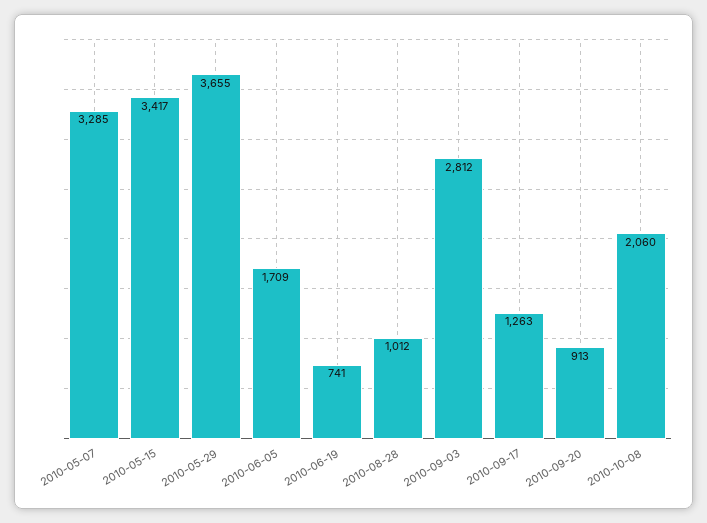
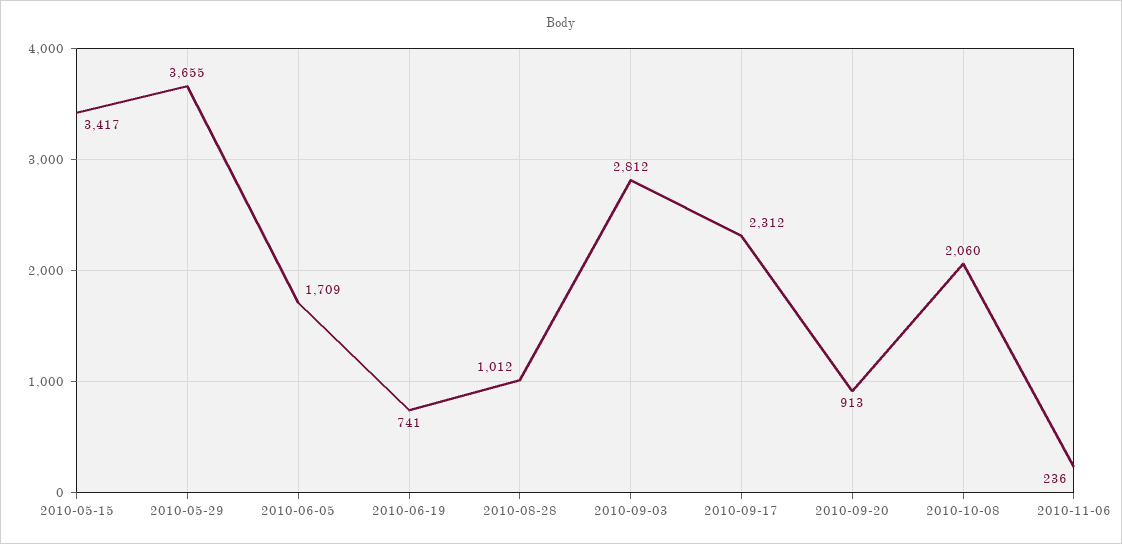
2010-05-07: 3285 -> none
2010-09-17: 1263 -> 2312
2010-11-06: none -> 236

